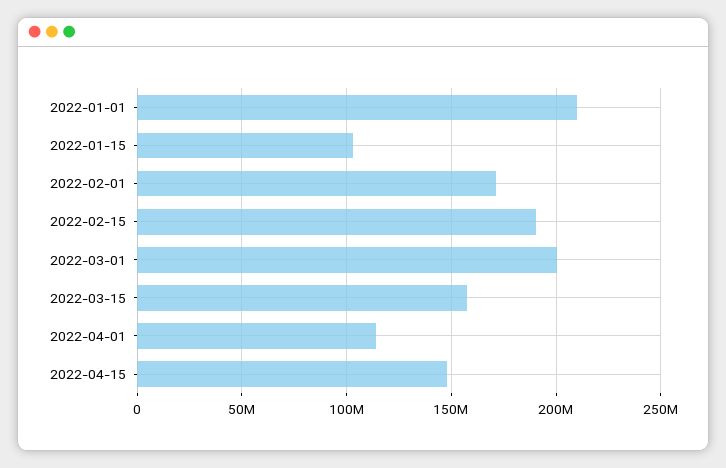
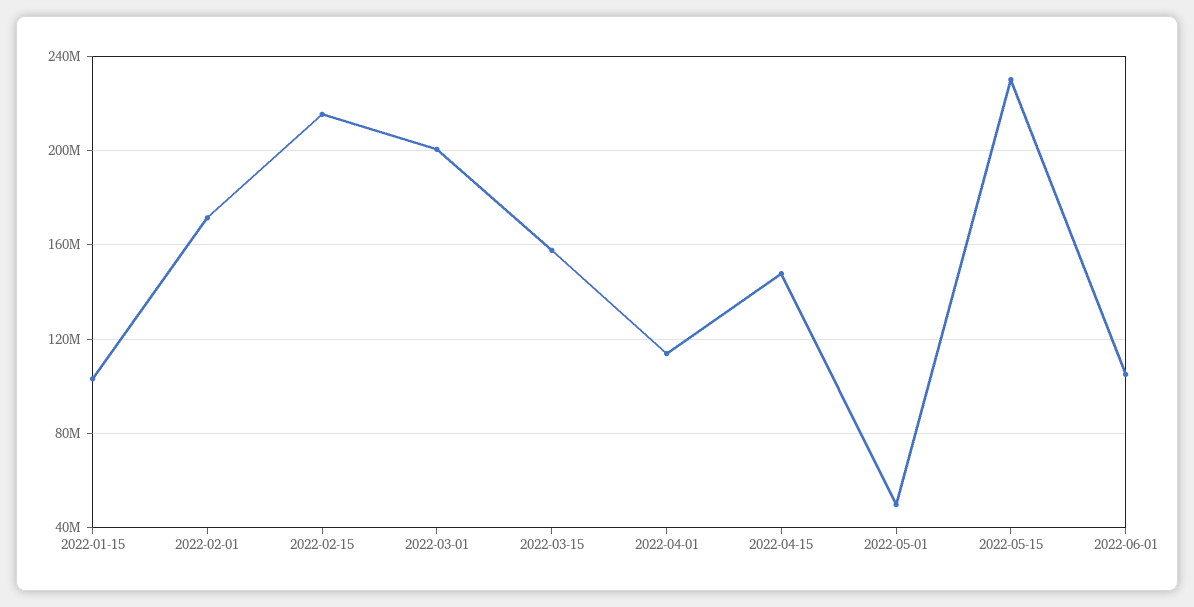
2022-01-01: 210000000 -> none
2022-02-15: 190000000 -> 215000000
2022-05-01: none -> 50000000
2022-05-15: none -> 230000000
2022-06-01: none -> 105000000

